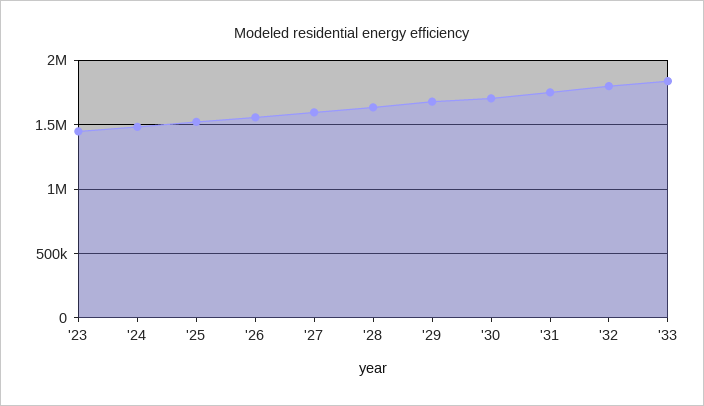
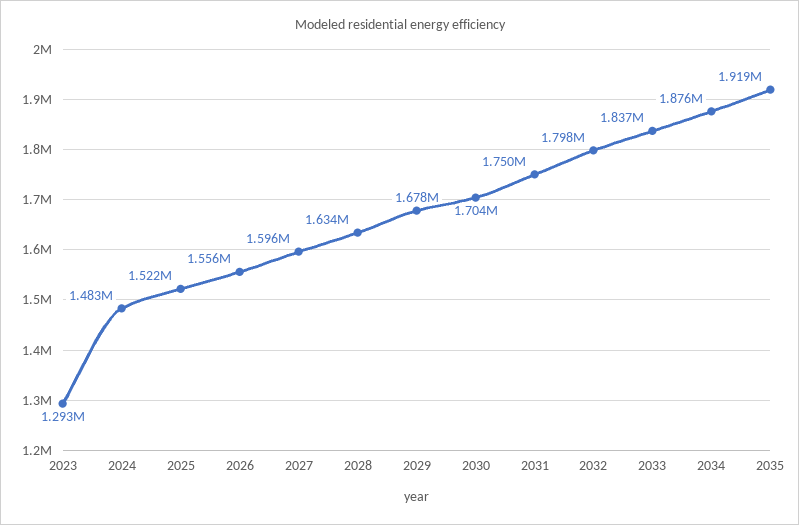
'23: 1450000 -> 1293000
2034: none -> 1876000
2035: none -> 1919000

